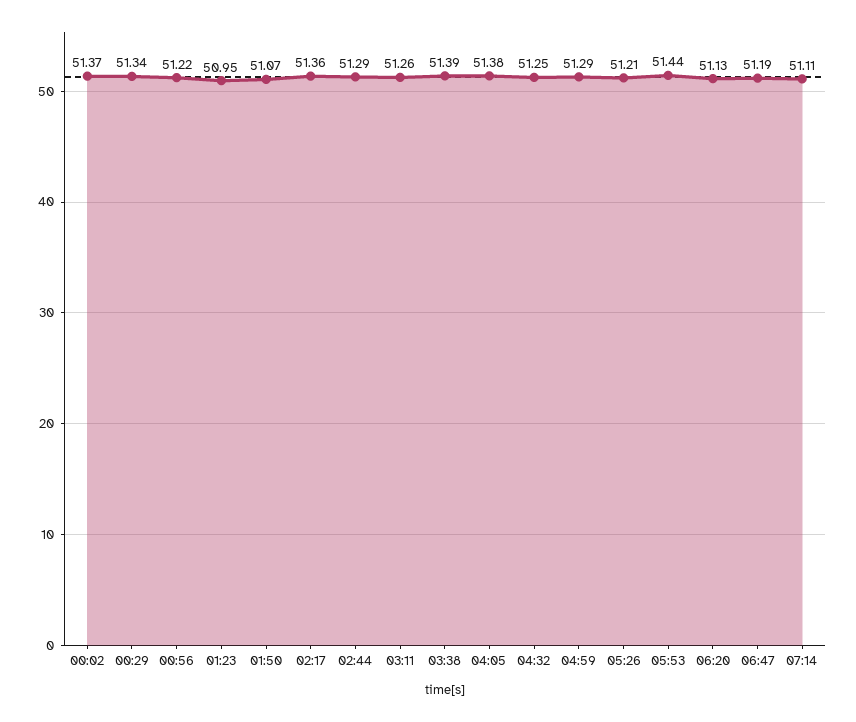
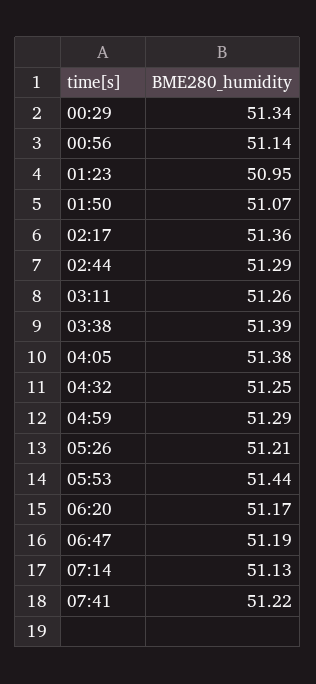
00:02: 51.37 -> none
00:56: 51.22 -> 51.14
06:20: 51.13 -> 51.17
07:14: 51.11 -> 51.13
07:41: none -> 51.22

